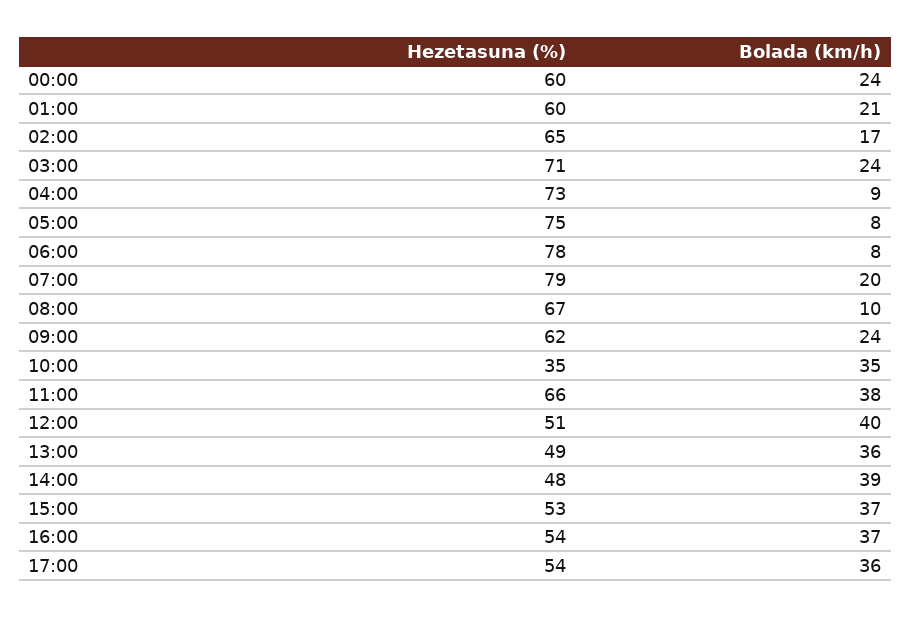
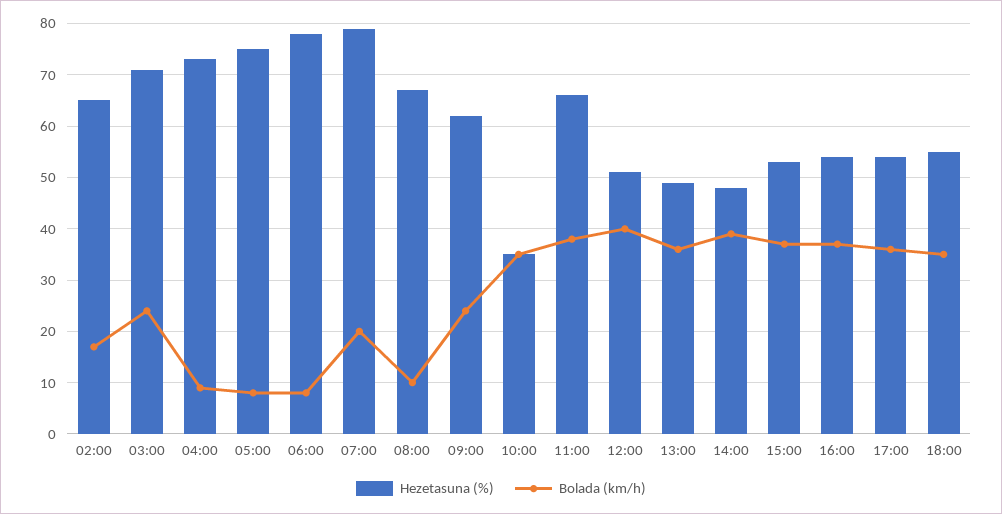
Hezetasuna (%), 00:00: 60 -> none
Bolada (km/h), 00:00: 24 -> none
Hezetasuna (%), 01:00: 60 -> none
Bolada (km/h), 01:00: 21 -> none
Hezetasuna (%), 18:00: none -> 55
Bolada (km/h), 18:00: none -> 35

